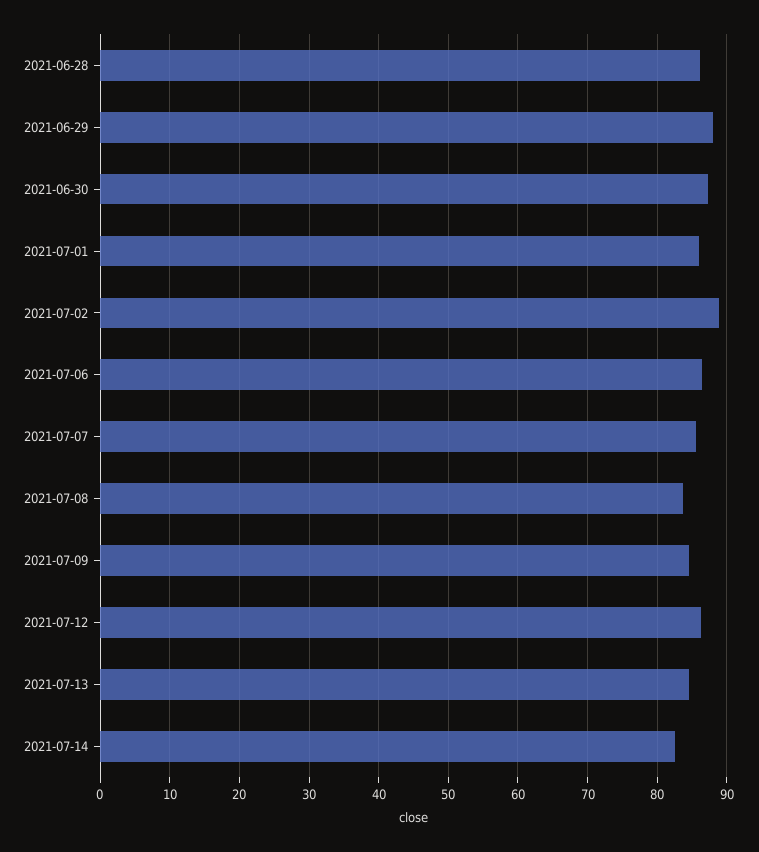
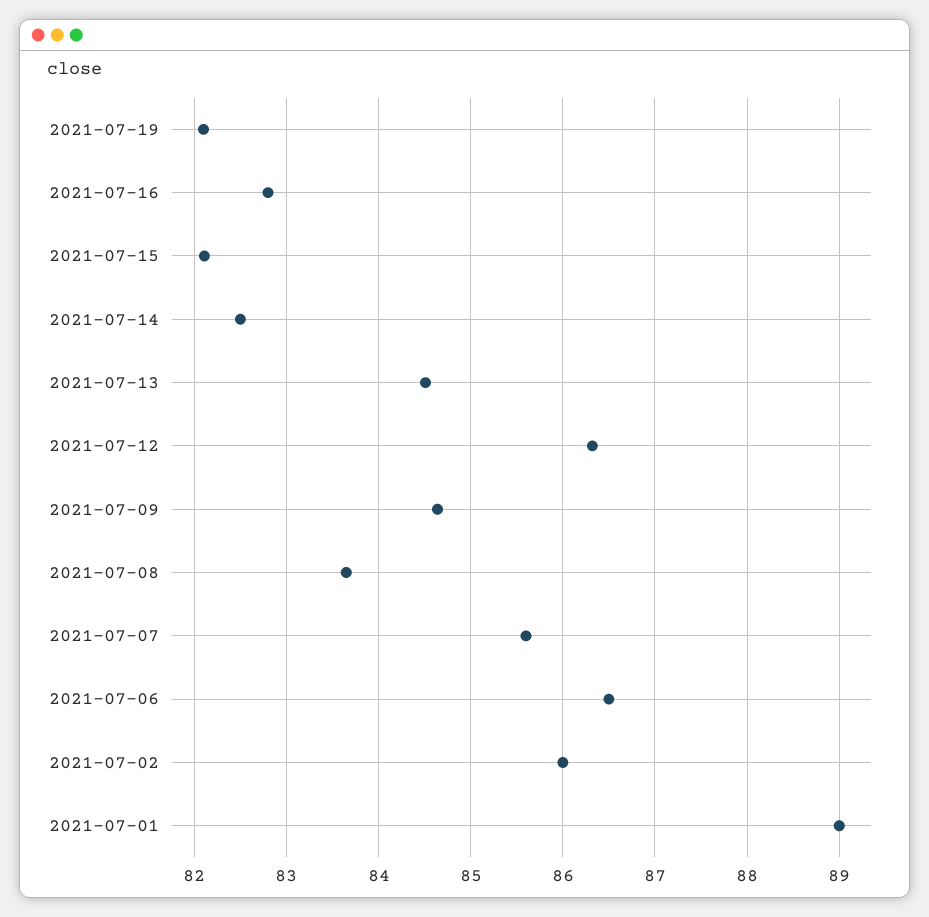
2021-06-28: 86 -> none
2021-06-29: 88 -> none
2021-06-30: 87 -> none
2021-07-01: 86 -> 89
2021-07-02: 89 -> 86
2021-07-19: none -> 82.1
2021-07-16: none -> 82.8
2021-07-15: none -> 82.1

